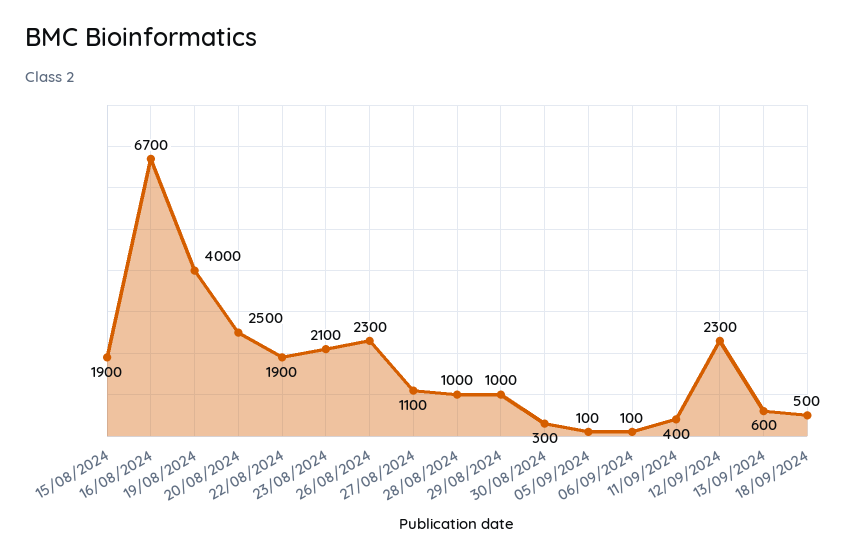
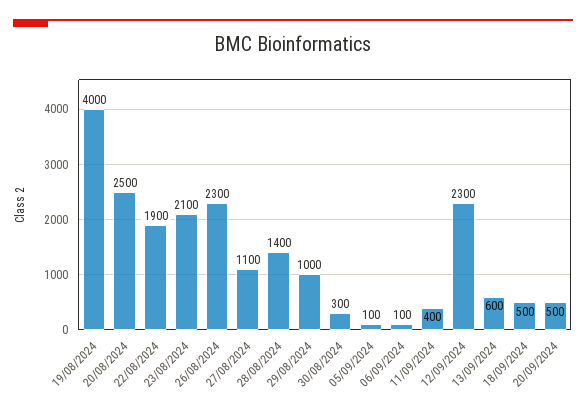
15/08/2024: 1900 -> none
16/08/2024: 6700 -> none
28/08/2024: 1000 -> 1400
20/09/2024: none -> 500

